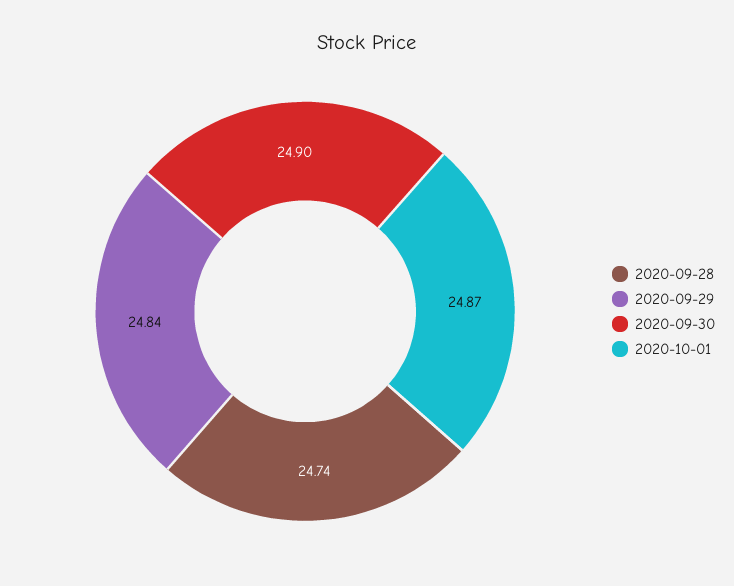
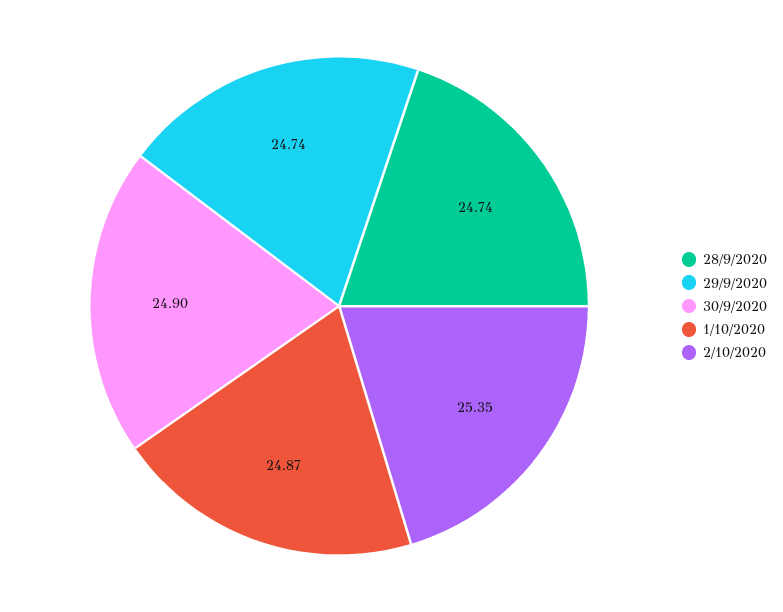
2020-09-29: 24.84 -> 24.74
2/10/2020: none -> 25.35

